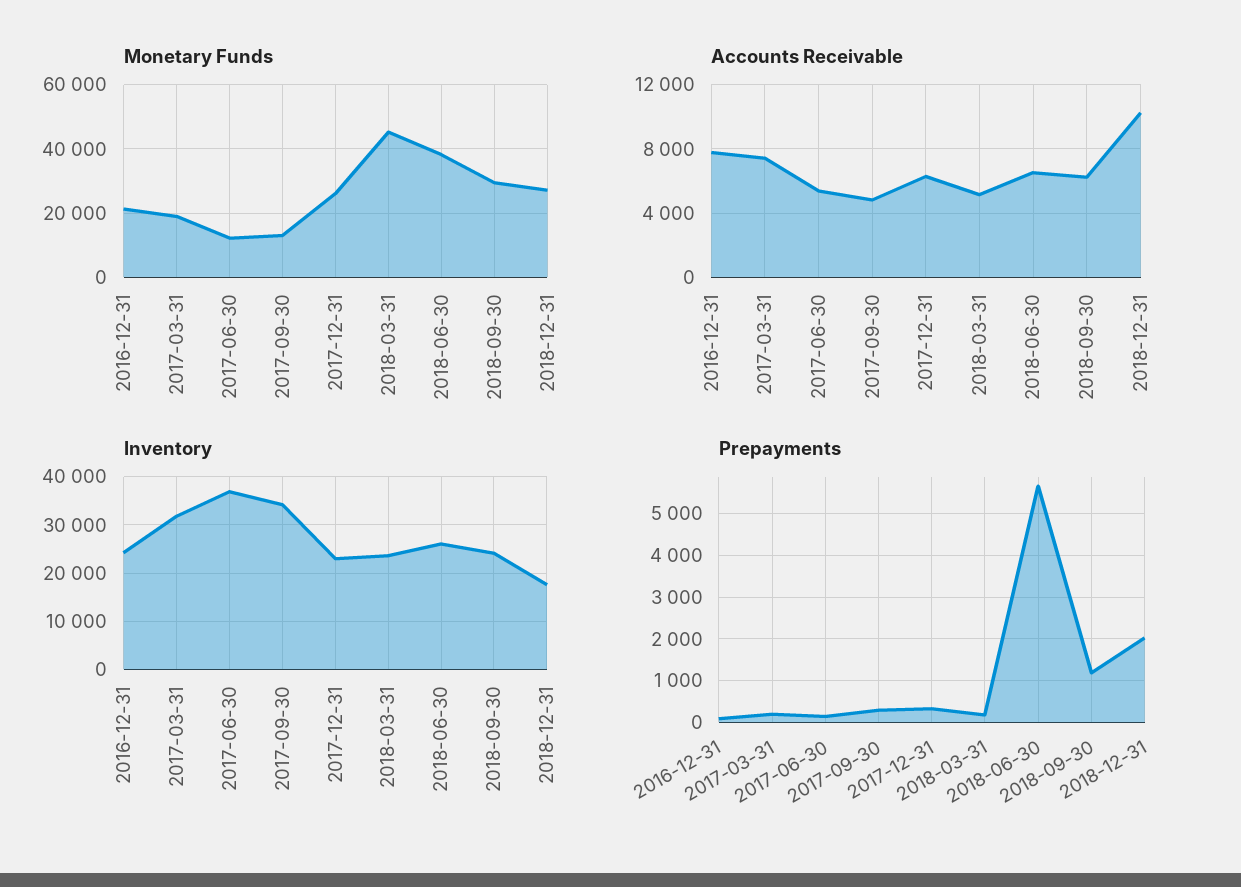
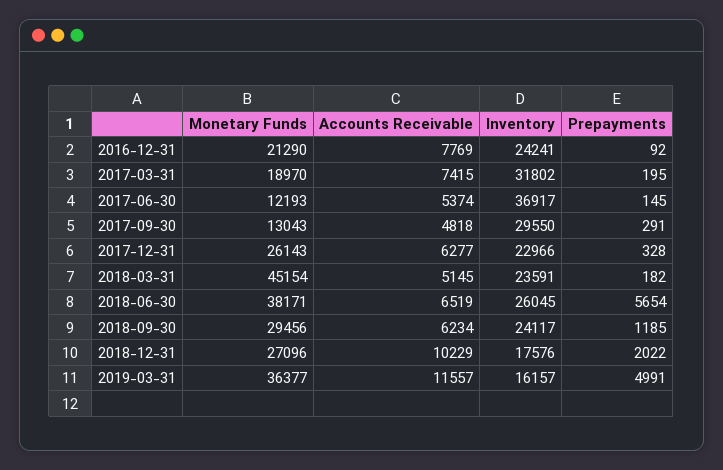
Inventory, 2017-09-30: 34000 -> 29550
Monetary Funds, 2019-03-31: none -> 36377
Accounts Receivable, 2019-03-31: none -> 11557
Inventory, 2019-03-31: none -> 16157
Prepayments, 2019-03-31: none -> 4991

